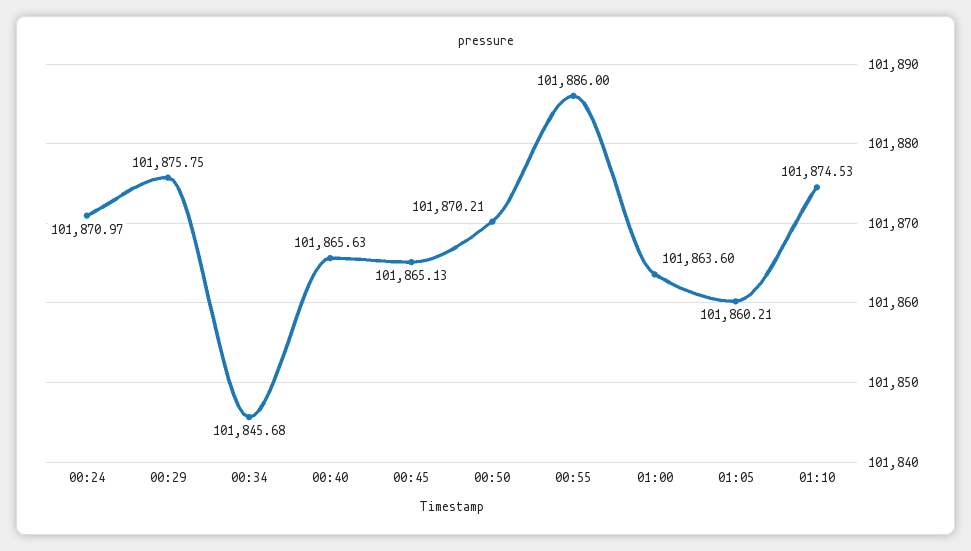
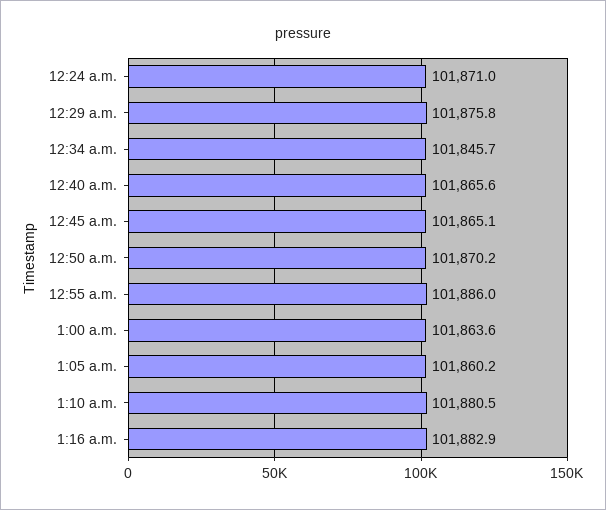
01:10: 101874.53 -> 101880.5
1:16 a.m.: none -> 101882.9

